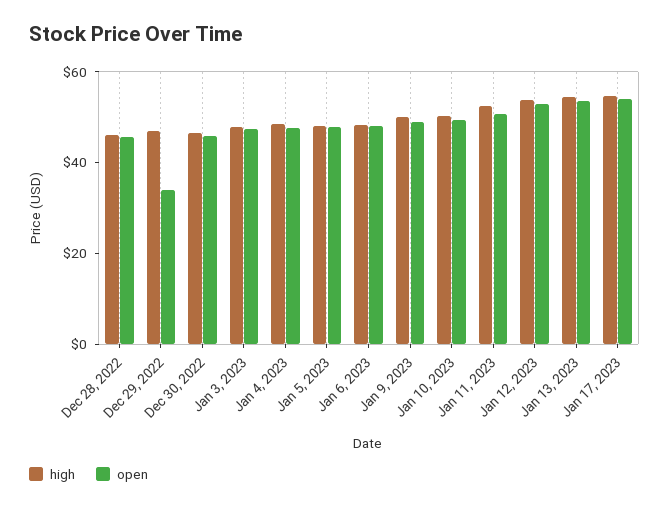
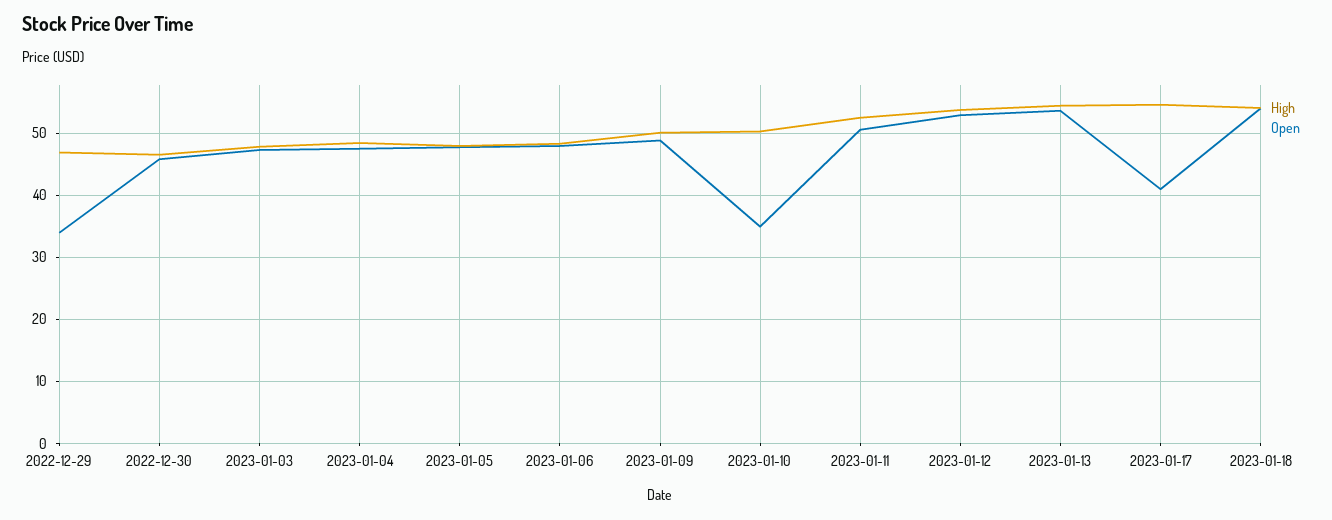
high, Dec 28, 2022: 45 -> none
open, Dec 28, 2022: 45 -> none
open, Jan 10, 2023: 50 -> 35
open, Jan 17, 2023: 55 -> 41
high, 2023-01-18: none -> 54
open, 2023-01-18: none -> 54

